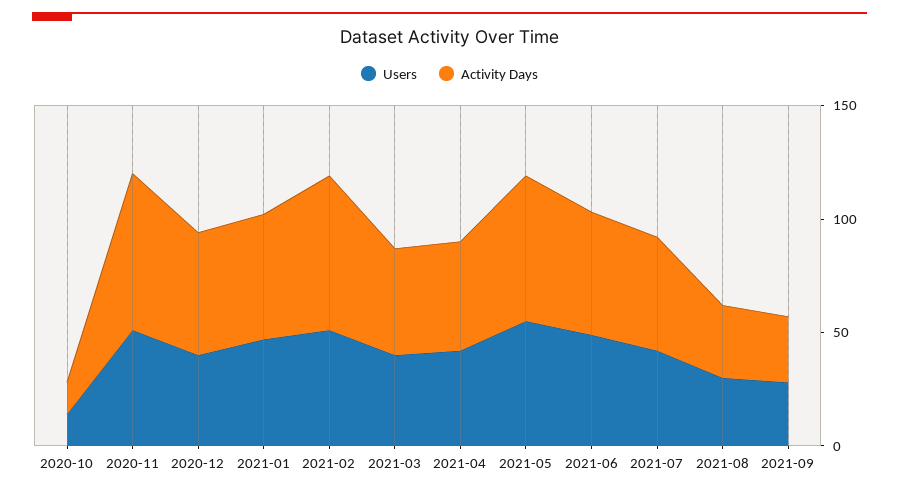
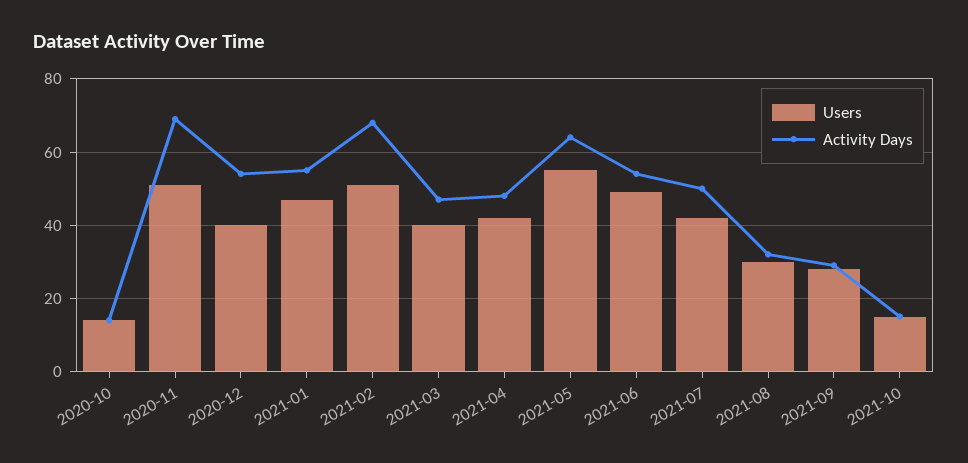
Users, 2021-10: none -> 15
Activity Days, 2021-10: none -> 15

